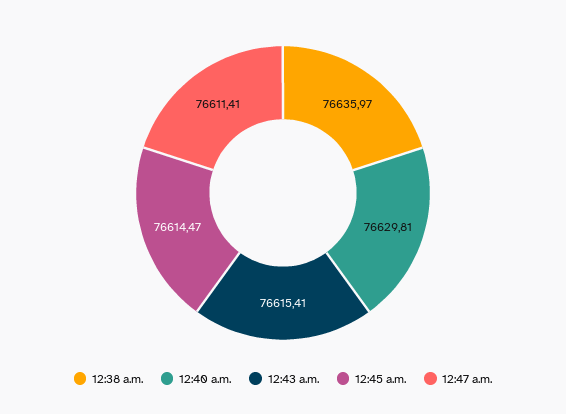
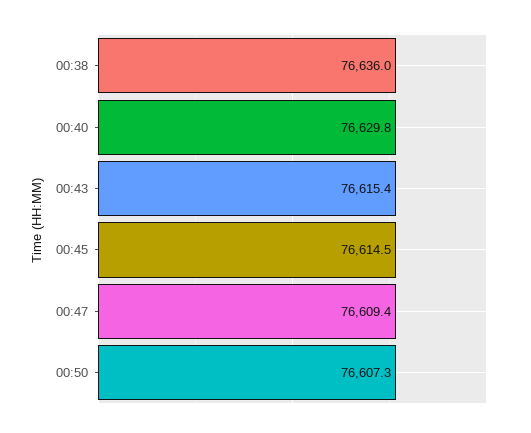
12:47 a.m.: 76611.41 -> 76609.4
00:50: none -> 76607.3

